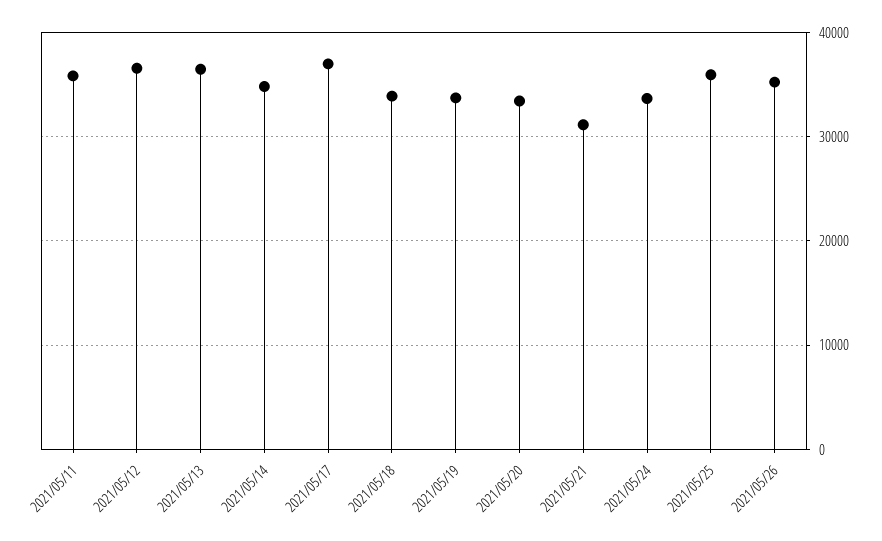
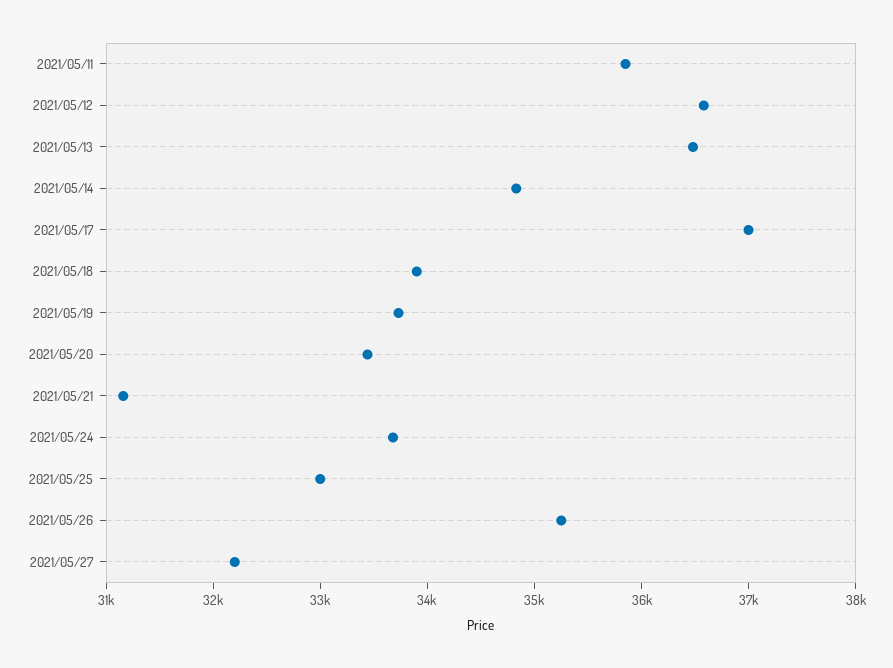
2021/05/25: 36000 -> 33000
2021/05/27: none -> 32200

